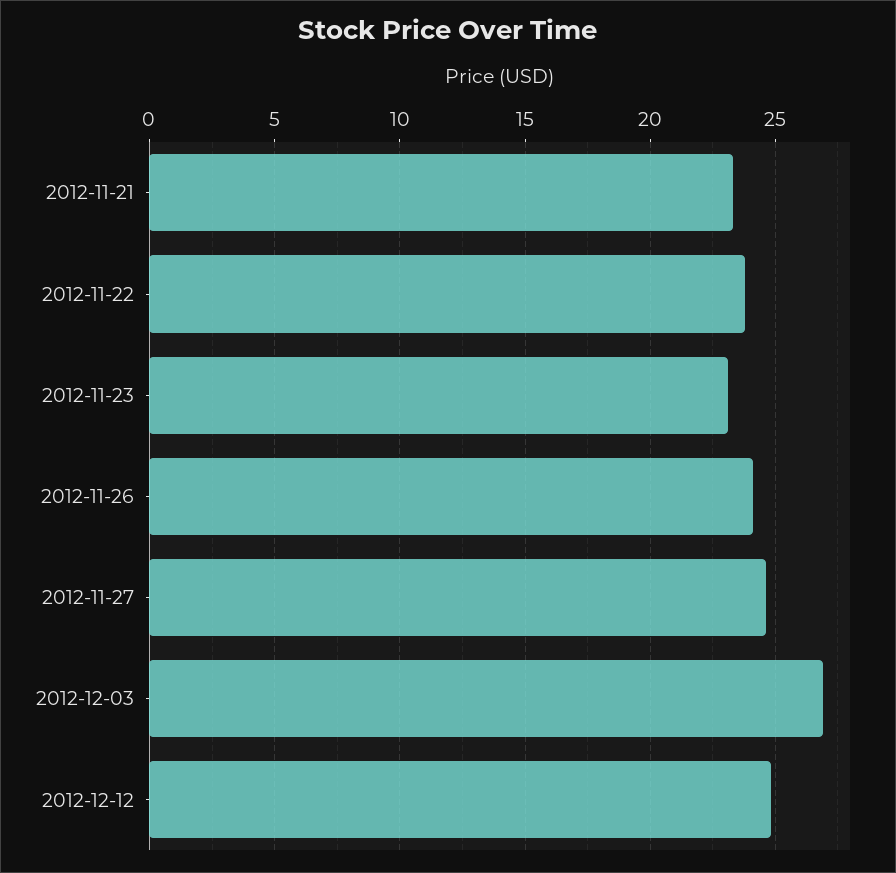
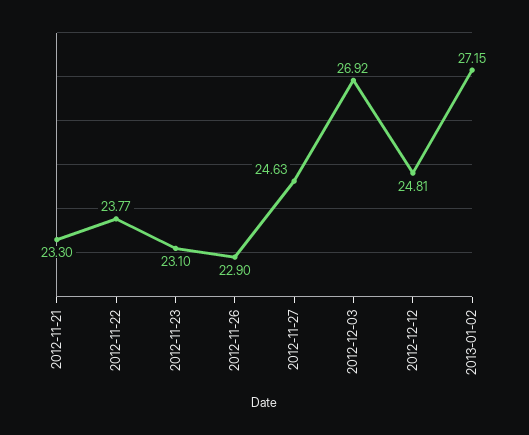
2012-11-26: 24 -> 22.9
2013-01-02: none -> 27.15

